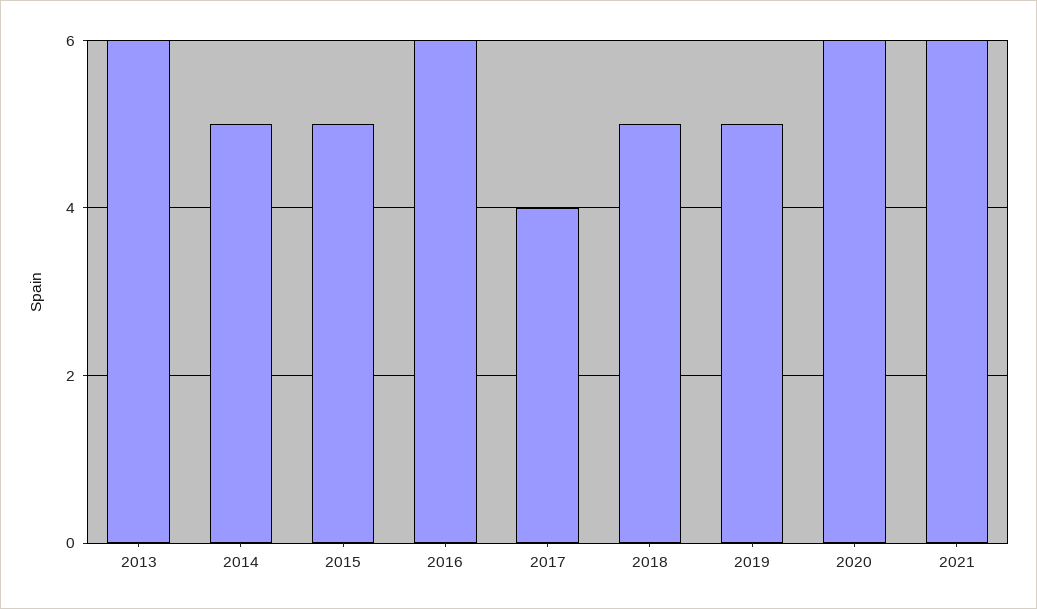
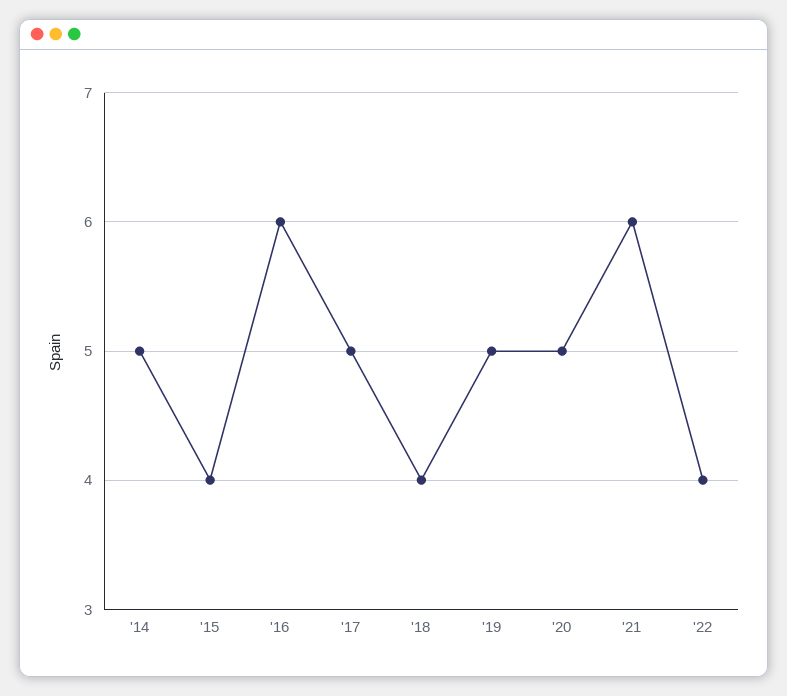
2013: 6 -> none
2015: 5 -> 4
2017: 4 -> 5
2018: 5 -> 4
2020: 6 -> 5
'22: none -> 4

